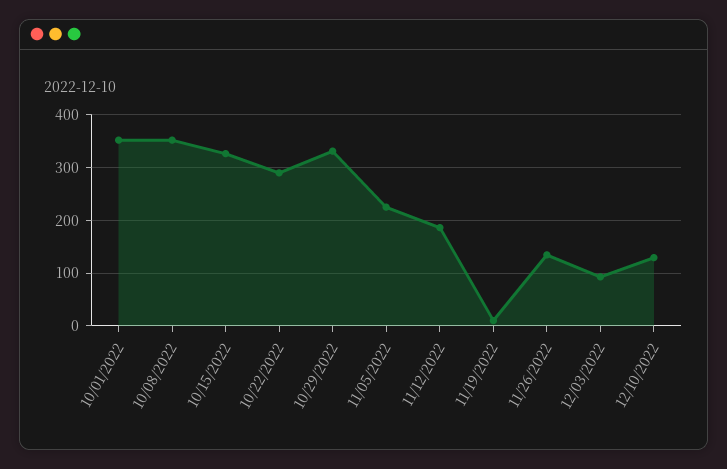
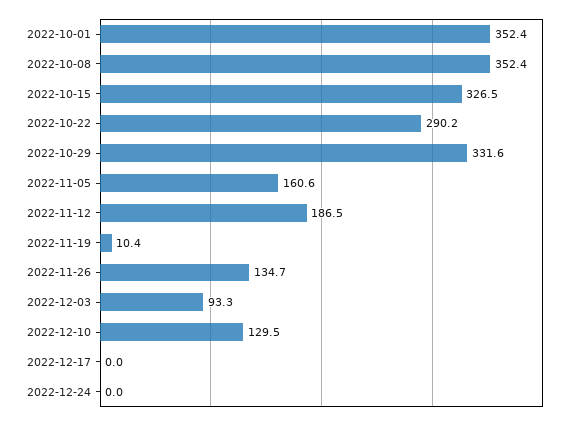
11/05/2022: 220 -> 160.6
2022-12-17: none -> 0
2022-12-24: none -> 0

